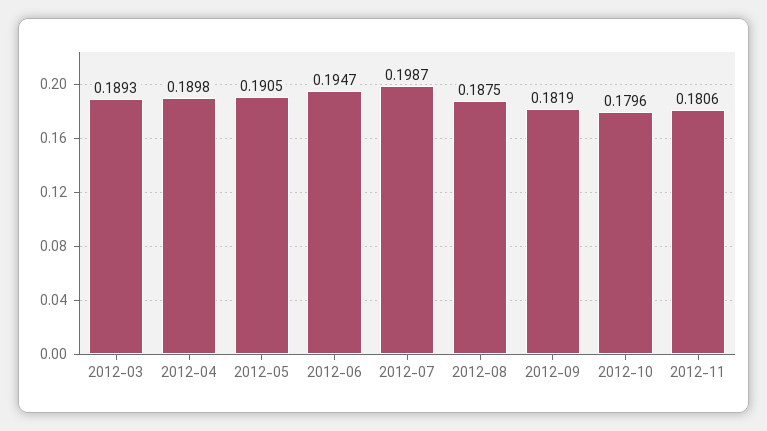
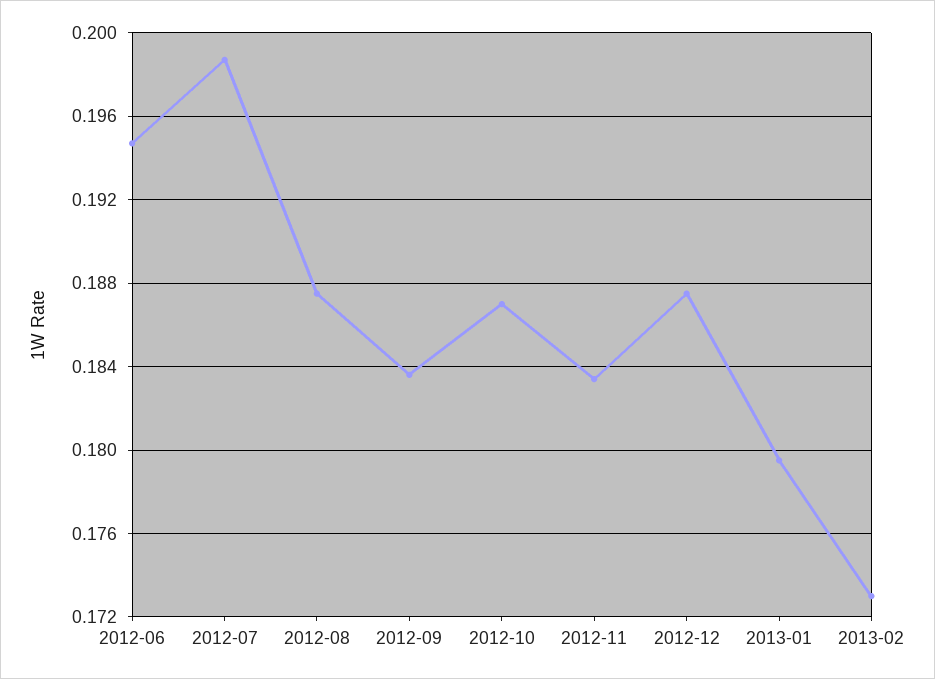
2012-03: 0.1893 -> none
2012-04: 0.1898 -> none
2012-05: 0.1905 -> none
2012-09: 0.1819 -> 0.1835
2012-10: 0.1796 -> 0.187
2012-11: 0.1806 -> 0.1835
2012-12: none -> 0.1875
2013-01: none -> 0.1795
2013-02: none -> 0.173

